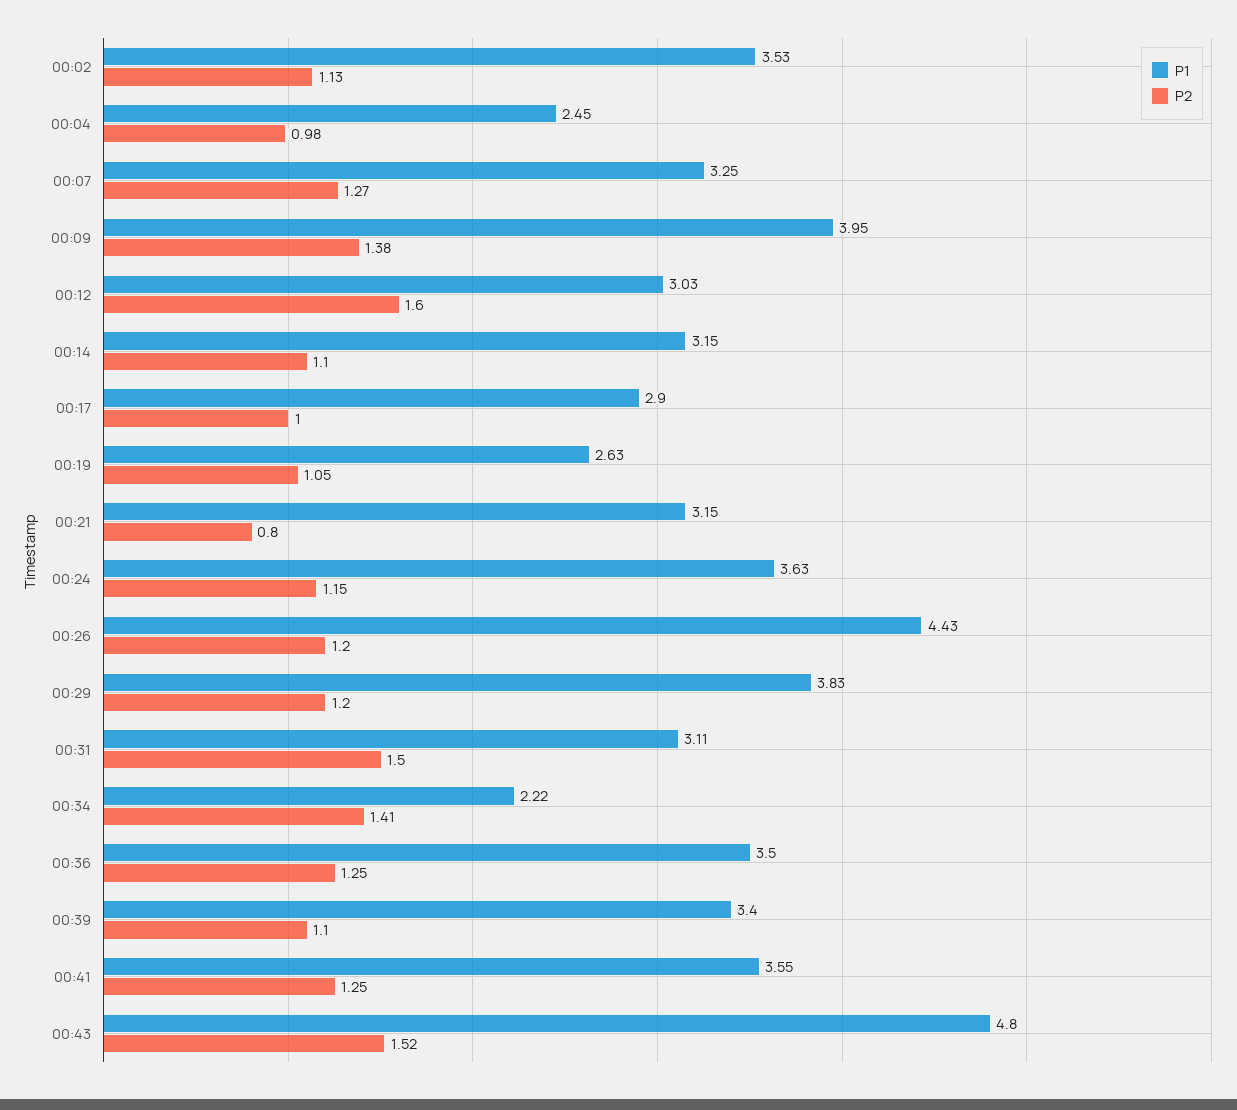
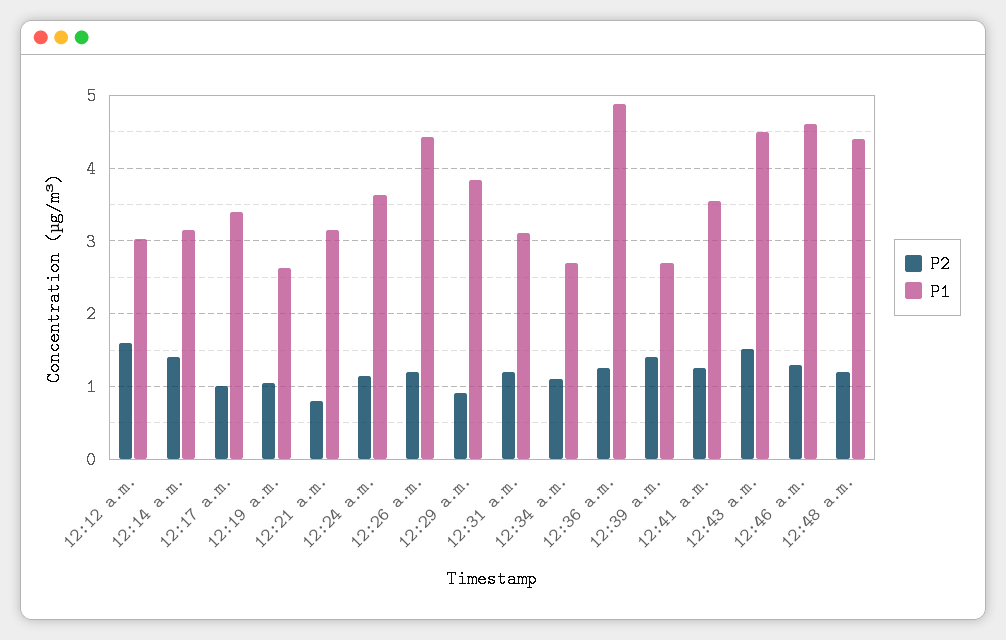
P1, 00:02: 3.53 -> none
P2, 00:02: 1.13 -> none
P1, 00:04: 2.45 -> none
P2, 00:04: 0.98 -> none
P1, 00:07: 3.25 -> none
P2, 00:07: 1.27 -> none
P1, 00:09: 3.95 -> none
P2, 00:09: 1.38 -> none
P2, 00:14: 1.1 -> 1.4
P1, 00:17: 2.9 -> 3.4
P2, 00:29: 1.2 -> 0.9
P2, 00:31: 1.5 -> 1.2
P1, 00:34: 2.22 -> 2.7
P2, 00:34: 1.41 -> 1.1
P1, 00:36: 3.5 -> 4.9
P1, 00:39: 3.4 -> 2.7
P2, 00:39: 1.1 -> 1.4
P1, 00:43: 4.8 -> 4.5
P2, 12:46 a.m.: none -> 1.3
P1, 12:46 a.m.: none -> 4.6
P2, 12:48 a.m.: none -> 1.2
P1, 12:48 a.m.: none -> 4.4

